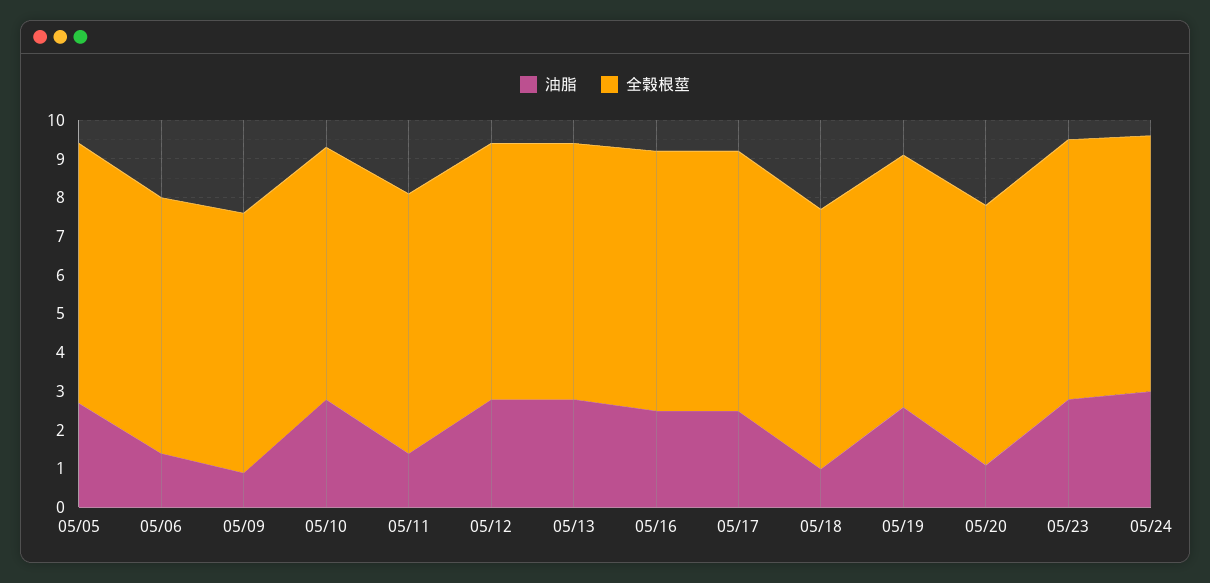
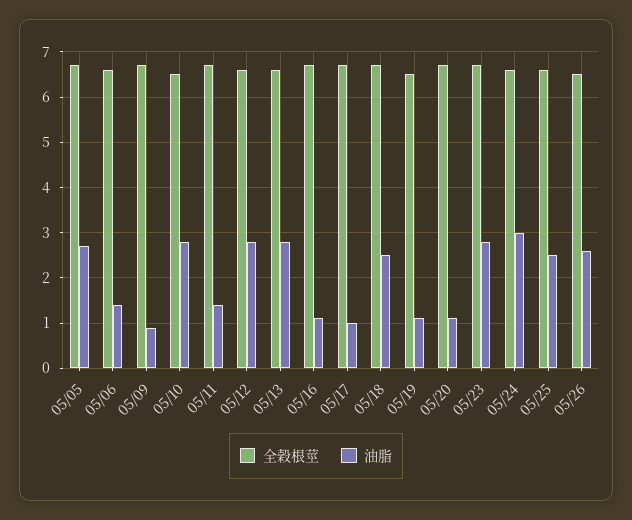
油脂, 05/16: 2.5 -> 1
油脂, 05/17: 2.5 -> 1
油脂, 05/18: 1 -> 2.5
油脂, 05/19: 2.5 -> 1
全榖根莖, 05/25: none -> 6.5
油脂, 05/25: none -> 2.5
全榖根莖, 05/26: none -> 6.5
油脂, 05/26: none -> 2.5

